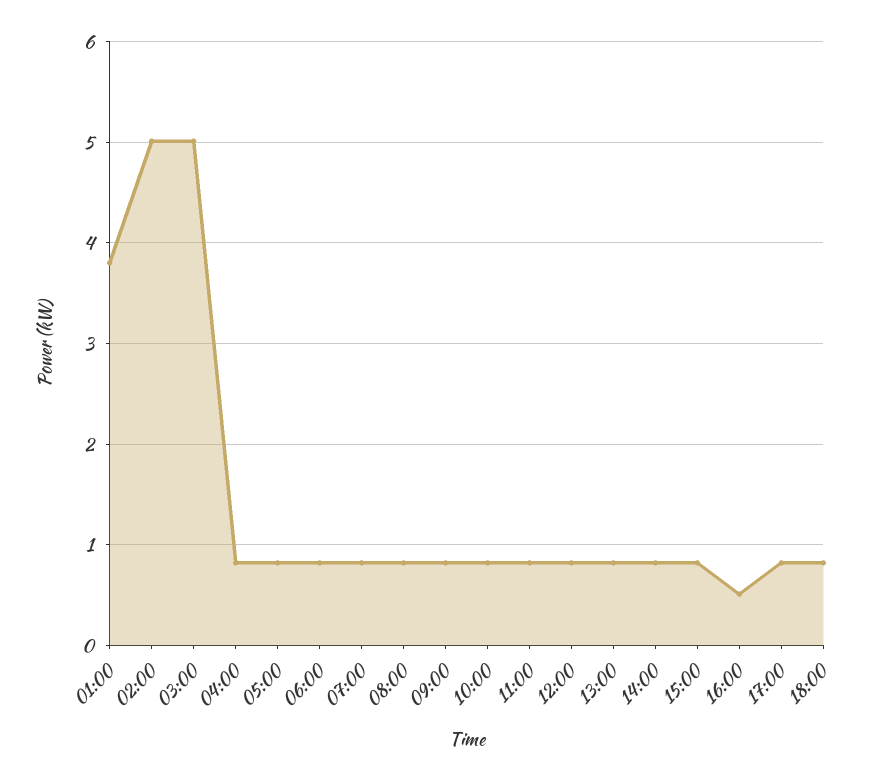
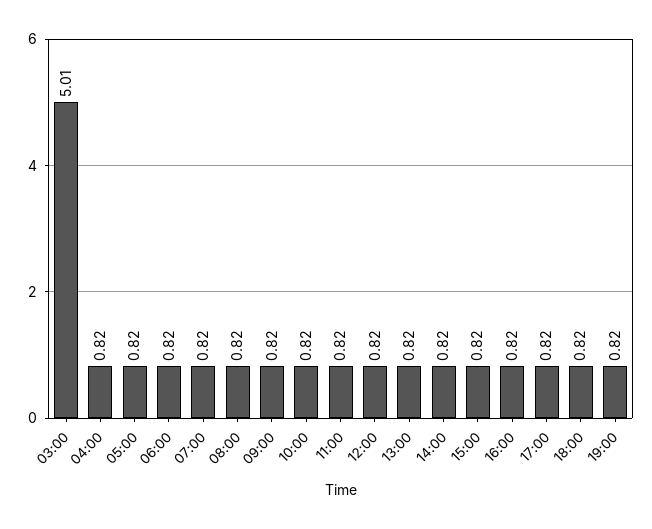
01:00: 3.8 -> none
02:00: 5 -> none
16:00: 0.5 -> 0.82
19:00: none -> 0.82

